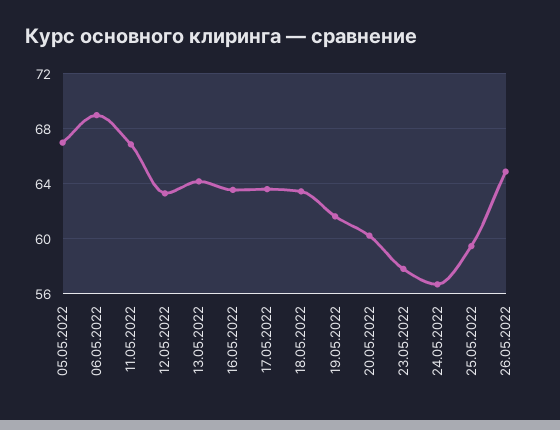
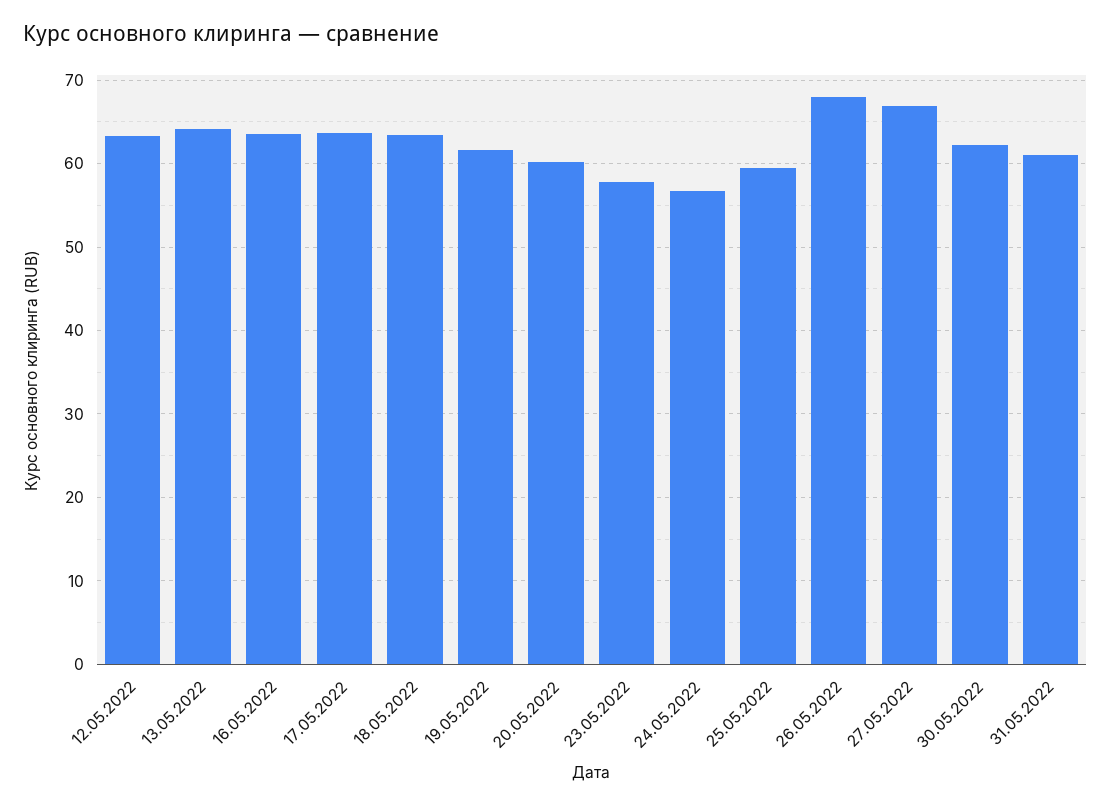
05.05.2022: 67 -> none
06.05.2022: 69 -> none
11.05.2022: 67 -> none
26.05.2022: 65 -> 68
27.05.2022: none -> 67
30.05.2022: none -> 62
31.05.2022: none -> 61

